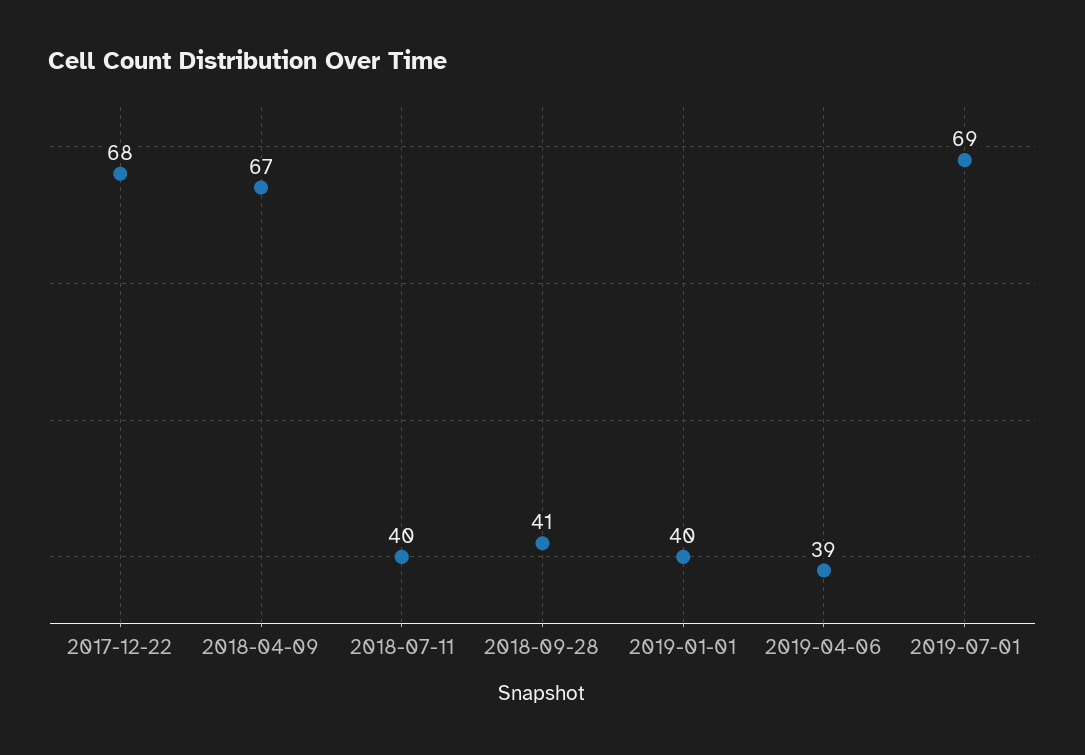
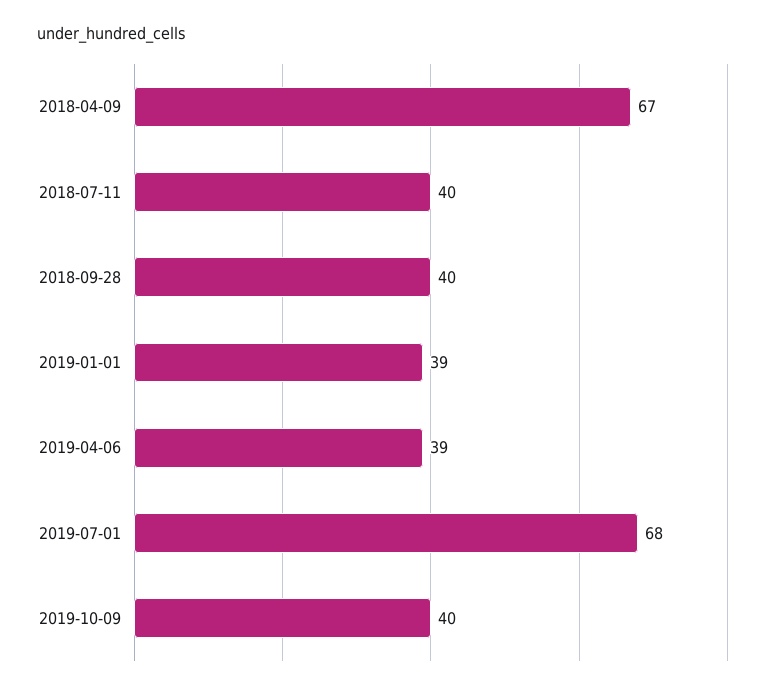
2017-12-22: 68 -> none
2018-09-28: 41 -> 40
2019-01-01: 40 -> 39
2019-07-01: 69 -> 68
2019-10-09: none -> 40

